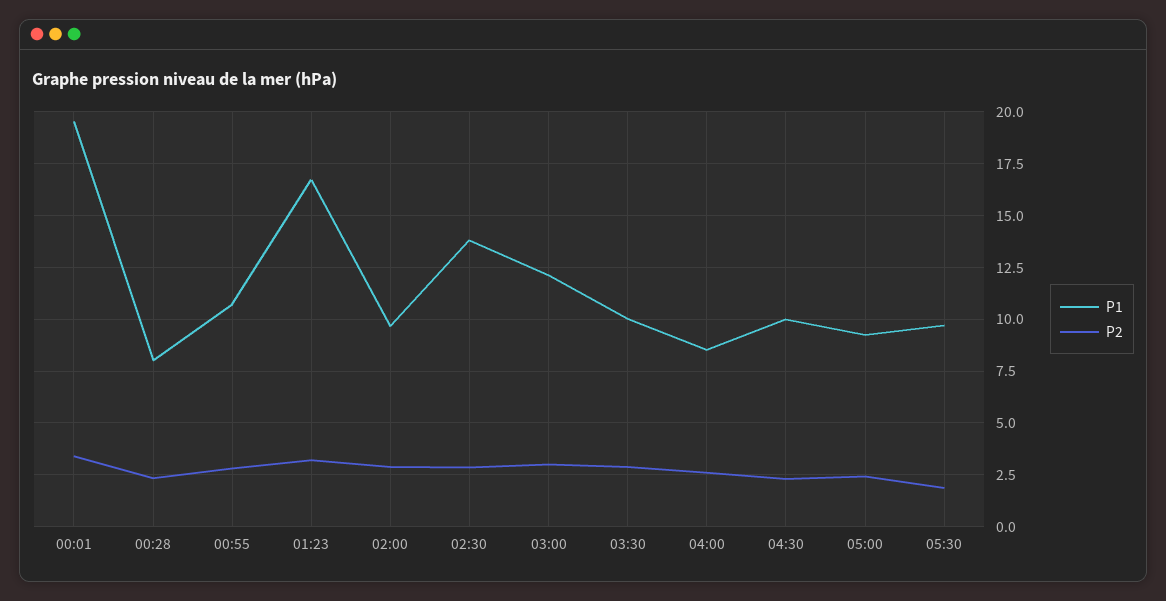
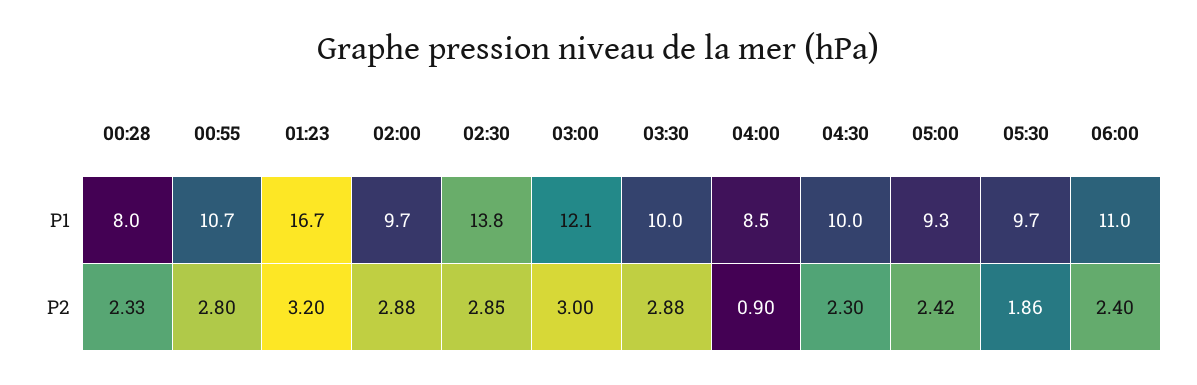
P1, 00:01: 19.5 -> none
P2, 00:01: 3.5 -> none
P2, 04:00: 2.5 -> 0.9
P1, 06:00: none -> 11
P2, 06:00: none -> 2.4

